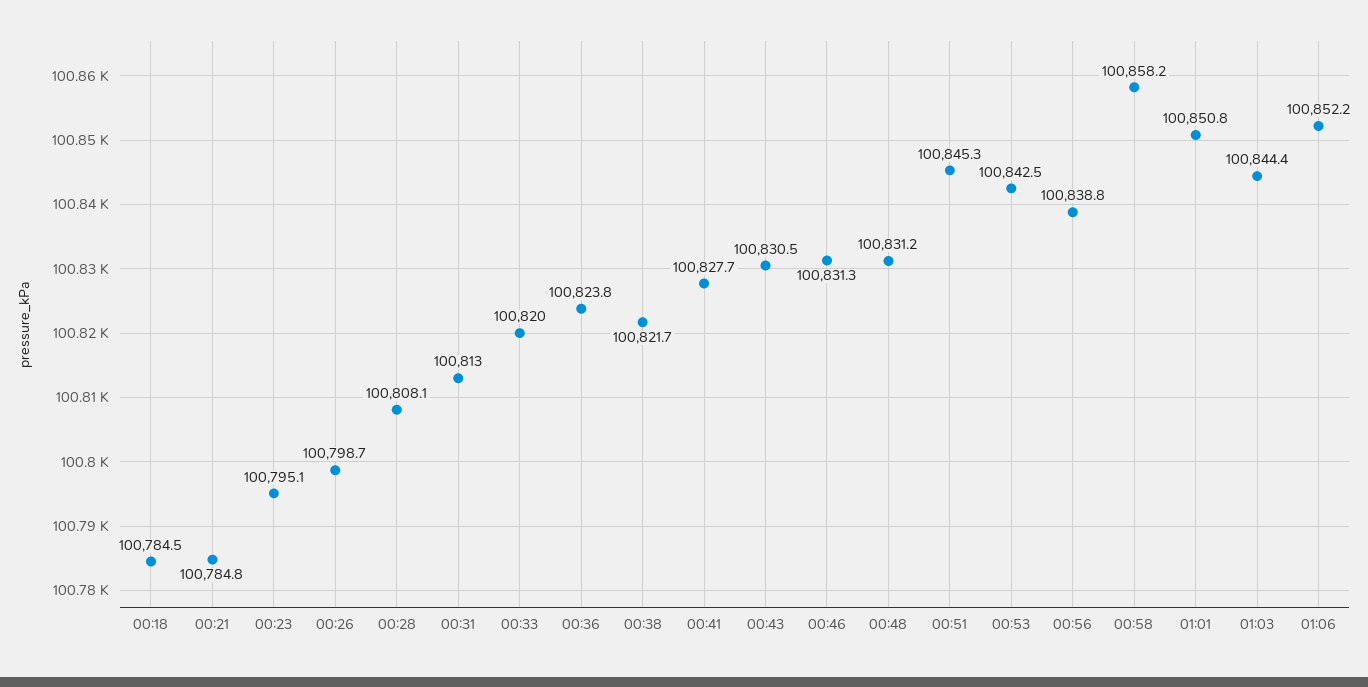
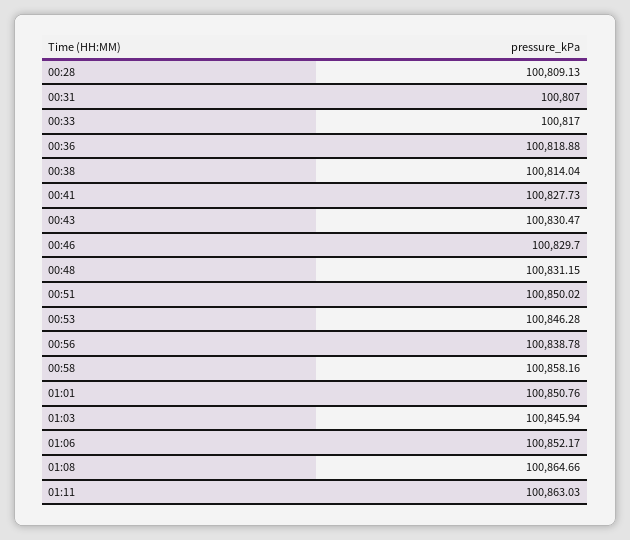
00:18: 100784.5 -> none
00:21: 100784.8 -> none
00:23: 100795.1 -> none
00:26: 100798.7 -> none
00:28: 100808.1 -> 100809.13
00:31: 100813 -> 100807
00:33: 100820 -> 100817
00:36: 100823.8 -> 100818.88
00:38: 100821.7 -> 100814.04
00:46: 100831.3 -> 100829.7
00:51: 100845.3 -> 100850.02
00:53: 100842.5 -> 100846.28
01:03: 100844.4 -> 100845.94
01:08: none -> 100864.66
01:11: none -> 100863.03

